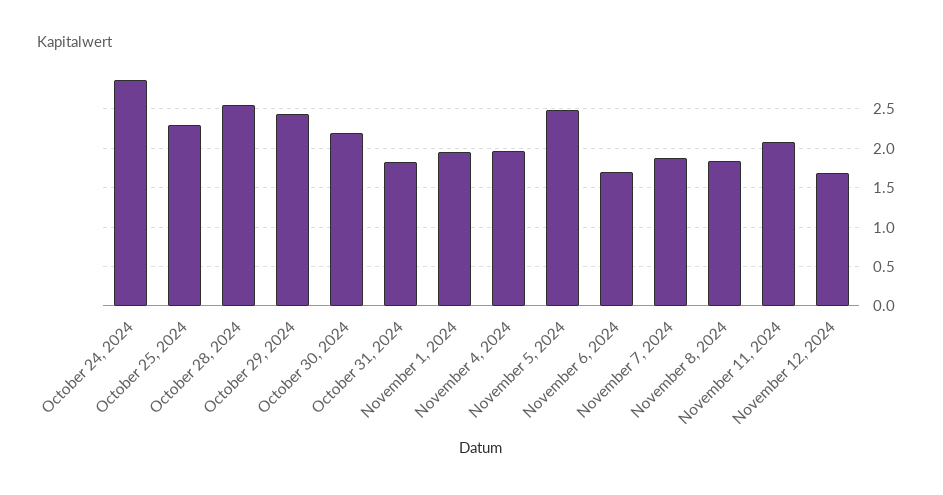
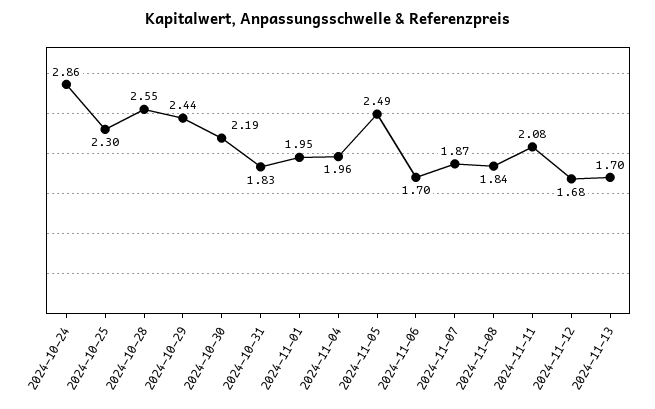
2024-11-13: none -> 1.7

